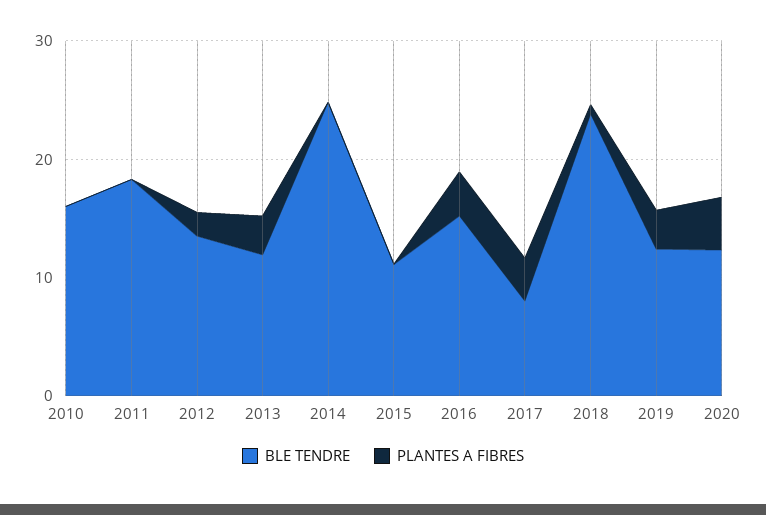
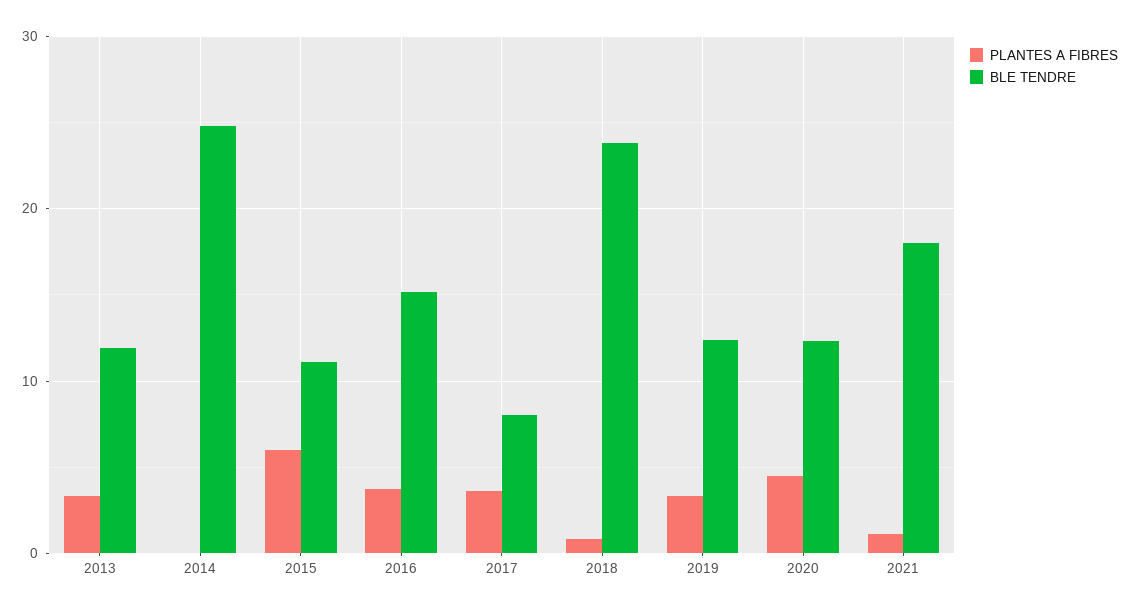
BLE TENDRE, 2010: 16 -> none
PLANTES A FIBRES, 2010: 0 -> none
BLE TENDRE, 2011: 18 -> none
PLANTES A FIBRES, 2011: 0 -> none
BLE TENDRE, 2012: 14 -> none
PLANTES A FIBRES, 2012: 2 -> none
PLANTES A FIBRES, 2015: 0 -> 6
PLANTES A FIBRES, 2021: none -> 1
BLE TENDRE, 2021: none -> 18

